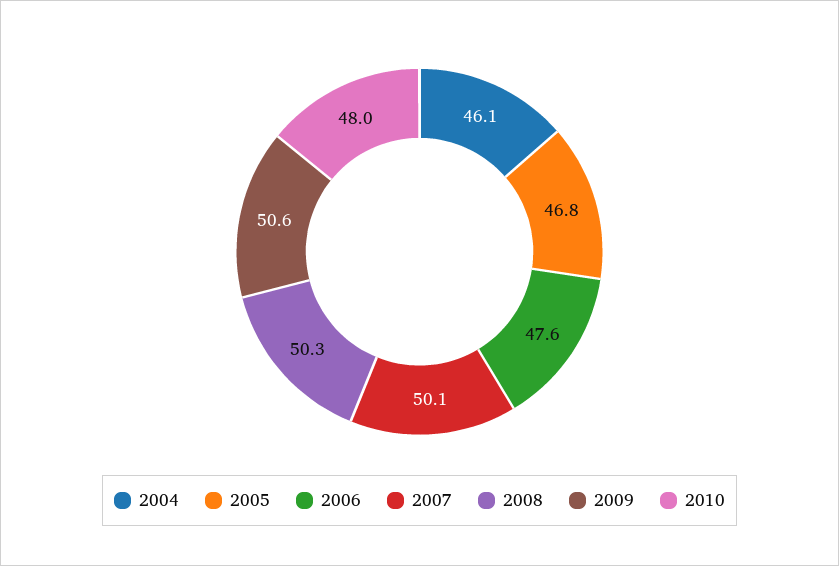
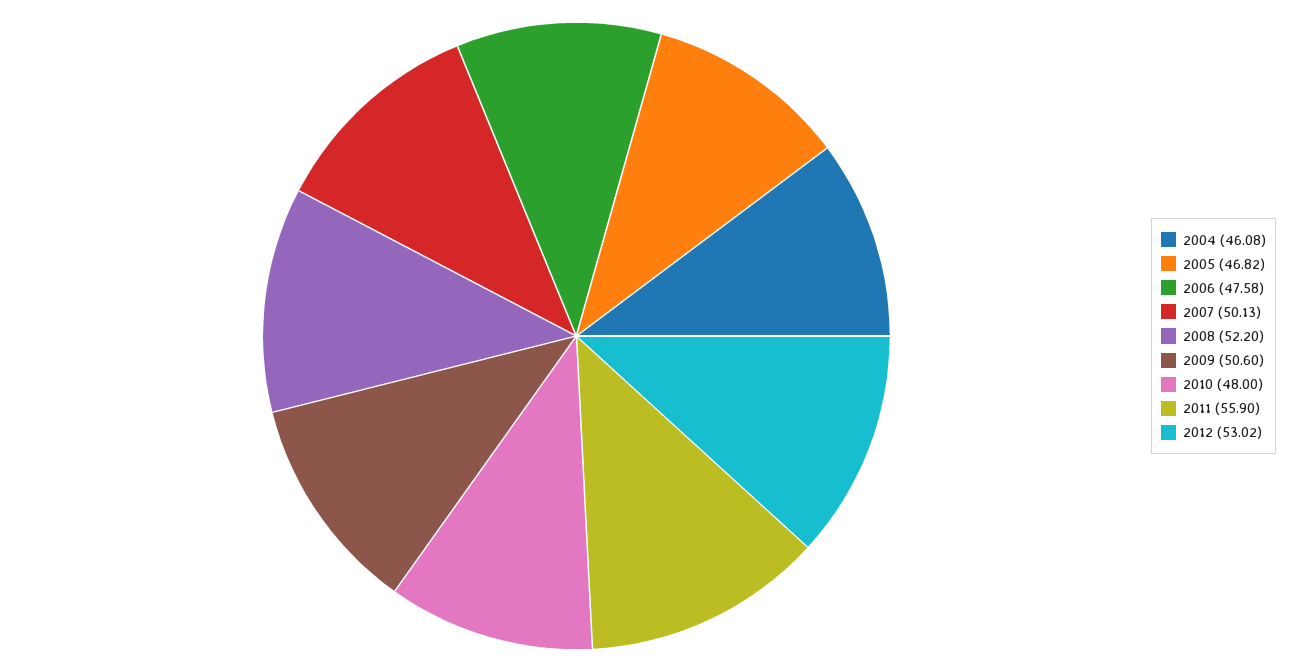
2008: 50.3 -> 52.2
2011: none -> 55.9
2012: none -> 53.02

